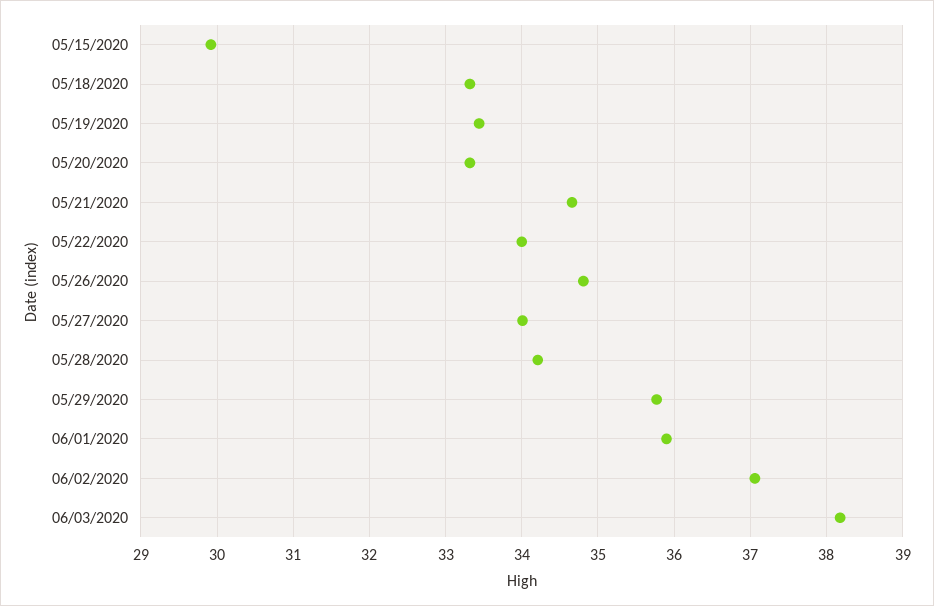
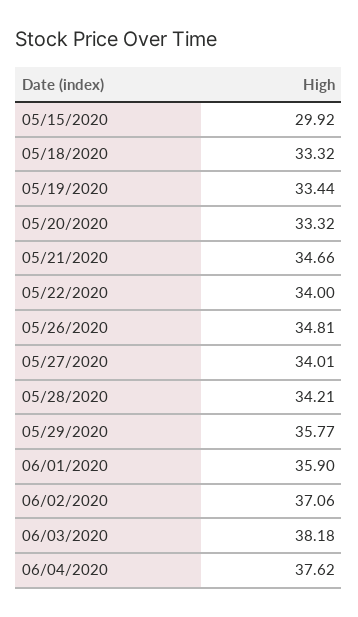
06/04/2020: none -> 37.62

